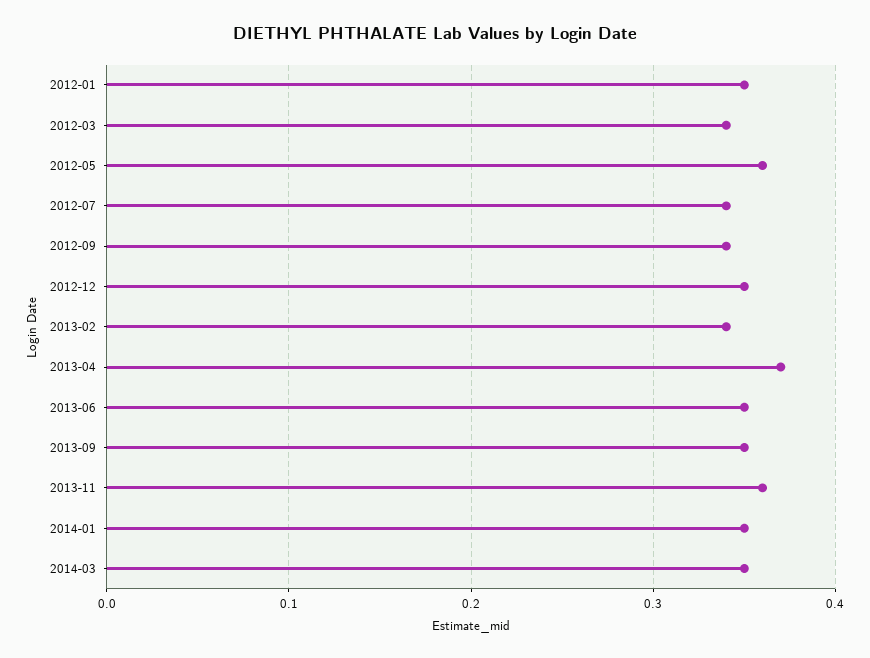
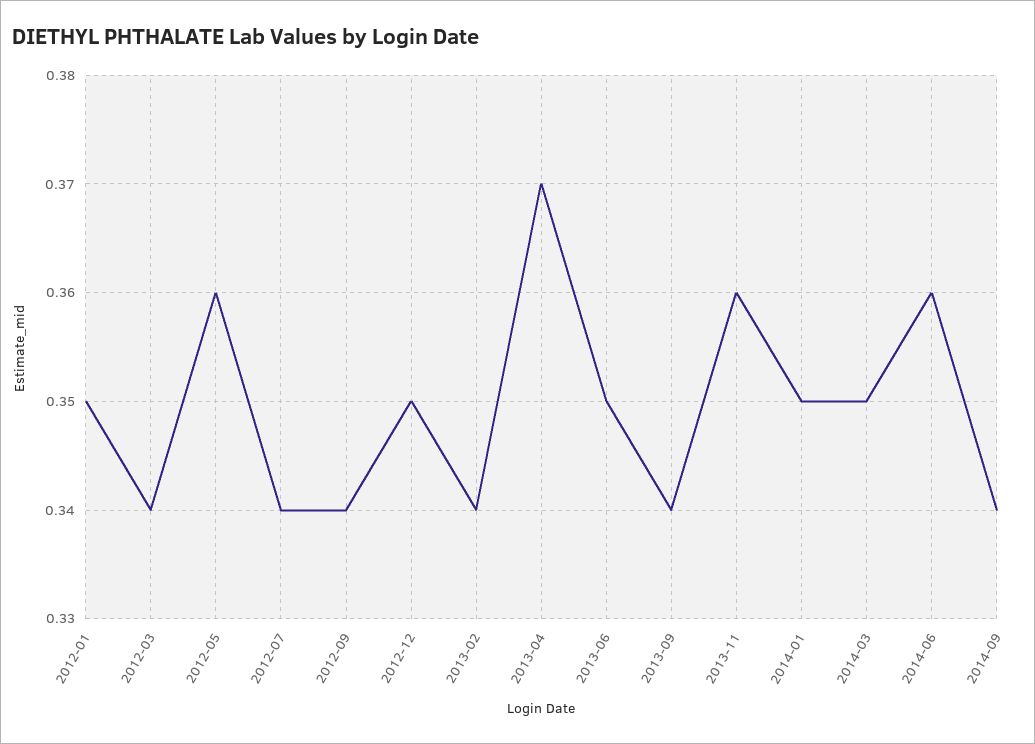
2013-09: 0.35 -> 0.34
2014-06: none -> 0.36
2014-09: none -> 0.34

